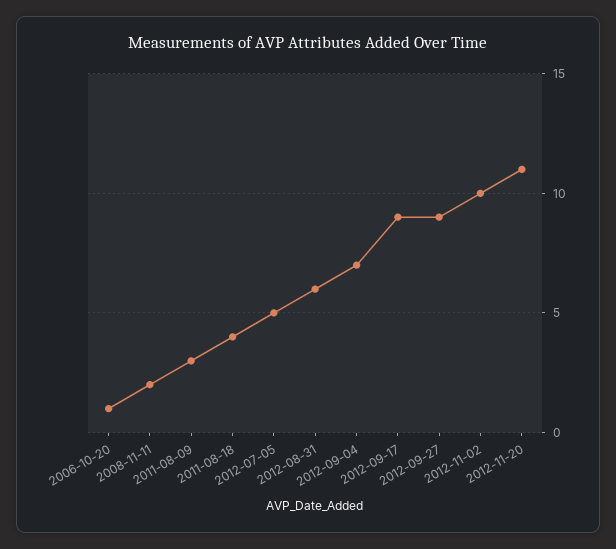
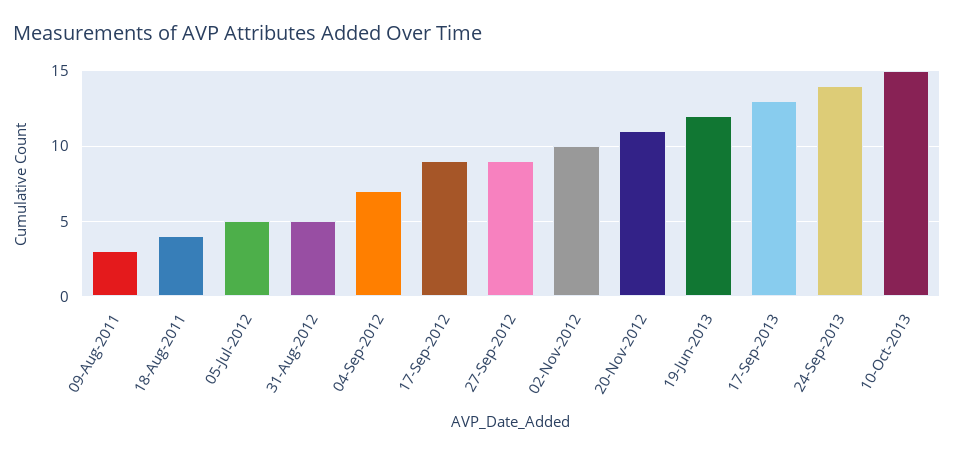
2006-10-20: 1 -> none
2008-11-11: 2 -> none
2012-08-31: 6 -> 5
19-Jun-2013: none -> 12
17-Sep-2013: none -> 13
24-Sep-2013: none -> 14
10-Oct-2013: none -> 15

